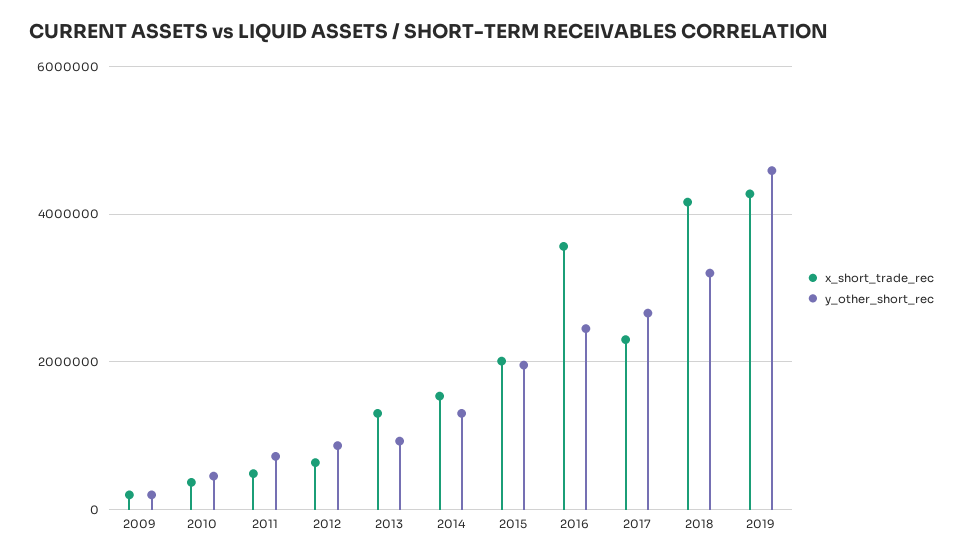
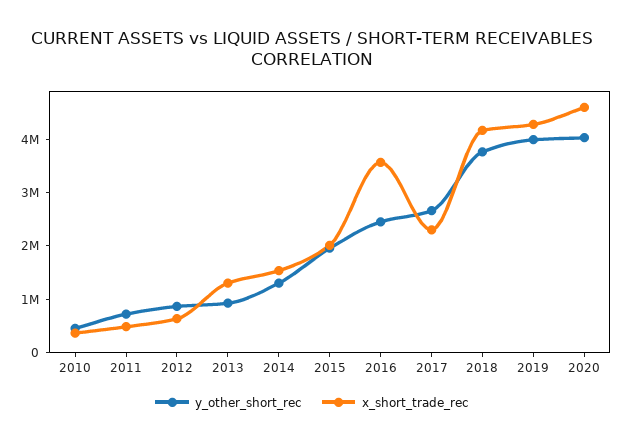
x_short_trade_rec, 2009: 200000 -> none
y_other_short_rec, 2009: 200000 -> none
y_other_short_rec, 2018: 3200000 -> 3800000
y_other_short_rec, 2019: 4600000 -> 4000000
y_other_short_rec, 2020: none -> 4000000
x_short_trade_rec, 2020: none -> 4600000

